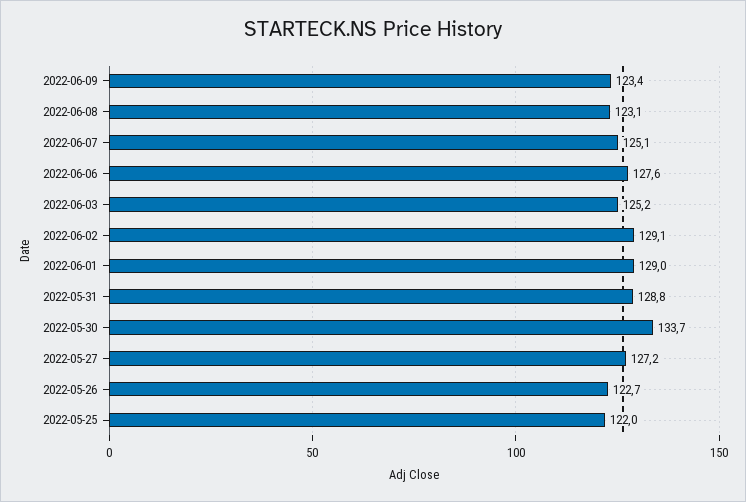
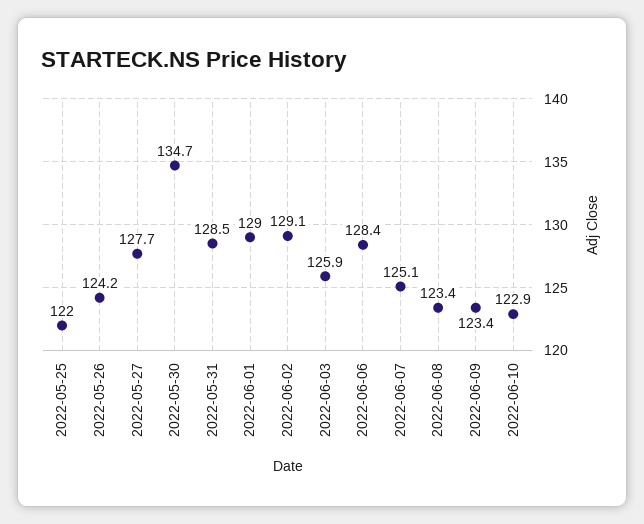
2022-06-08: 123.1 -> 123.4
2022-06-06: 127.6 -> 128.4
2022-06-03: 125.2 -> 125.9
2022-05-31: 128.8 -> 128.5
2022-05-30: 133.7 -> 134.7
2022-05-27: 127.2 -> 127.7
2022-05-26: 122.7 -> 124.2
2022-06-10: none -> 122.9

